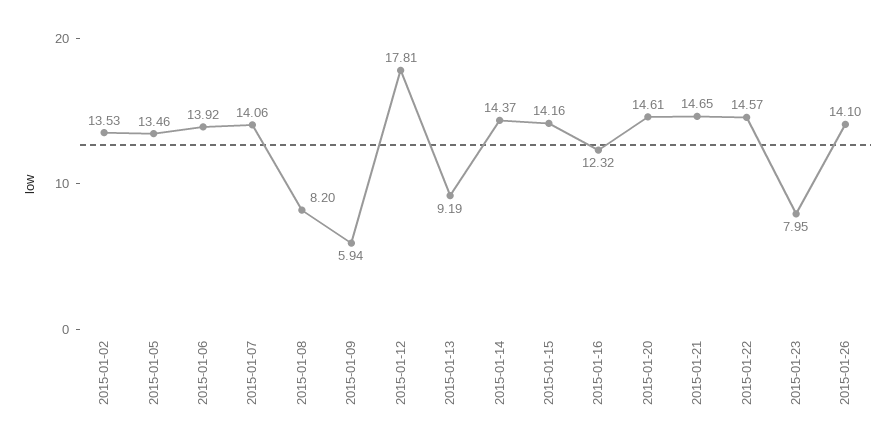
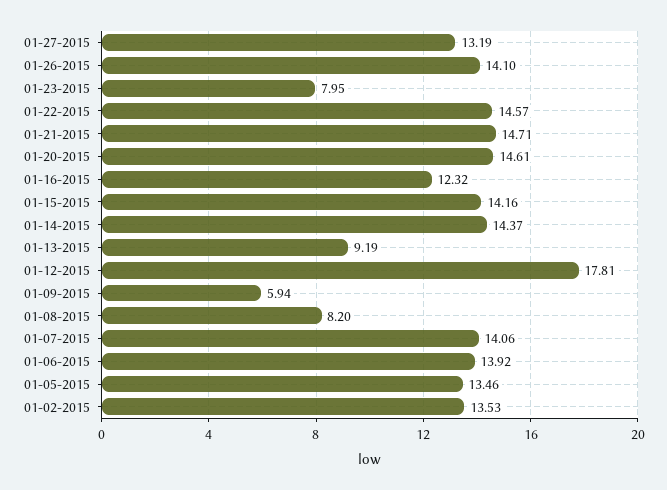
2015-01-21: 14.65 -> 14.71
01-27-2015: none -> 13.19

